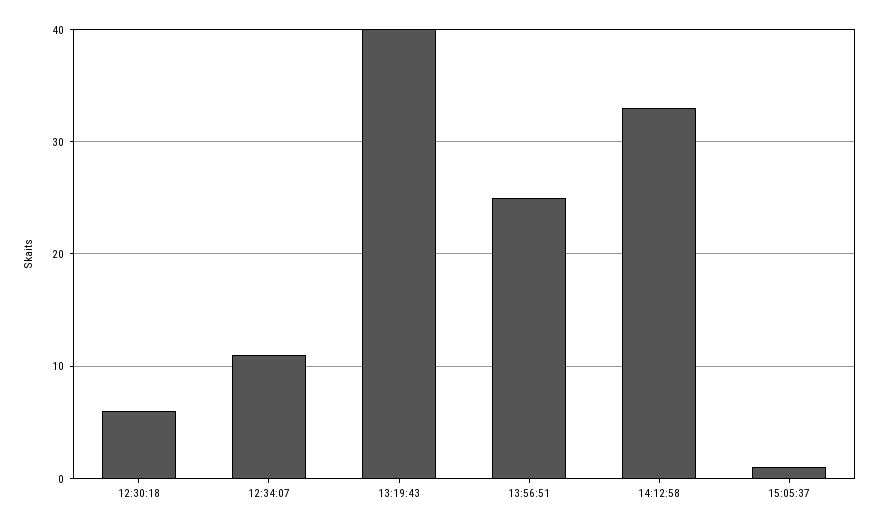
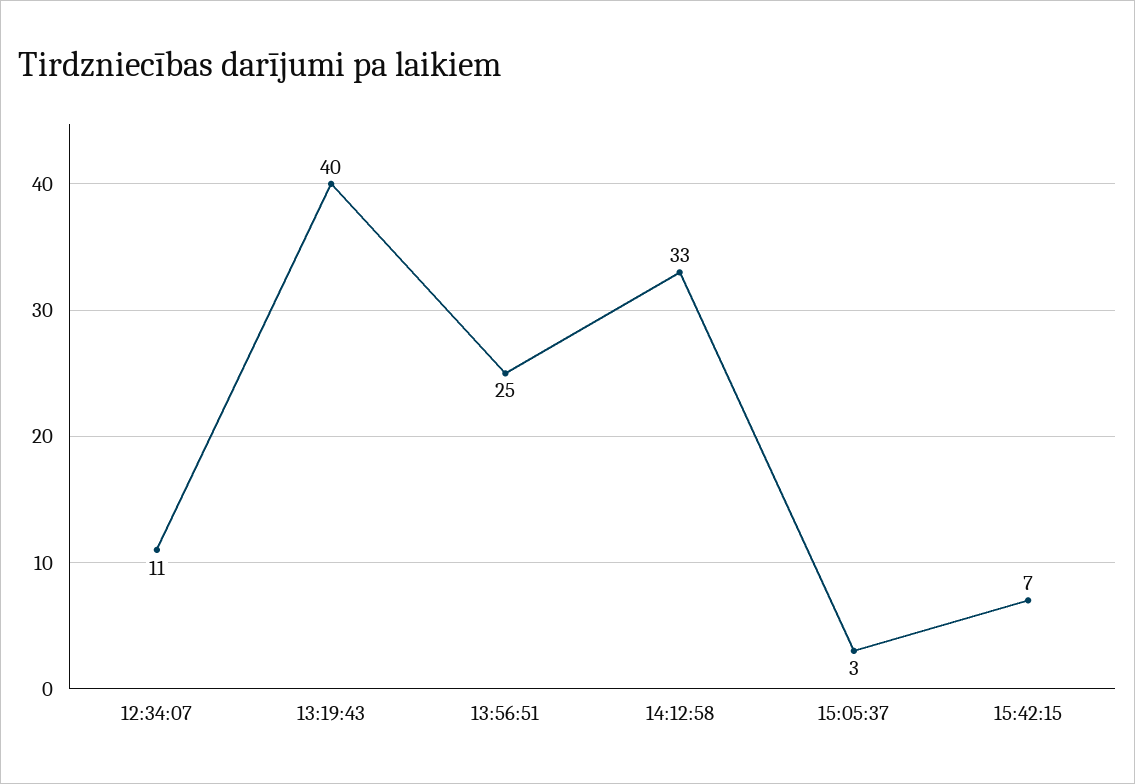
12:30:18: 6 -> none
15:05:37: 1 -> 3
15:42:15: none -> 7

